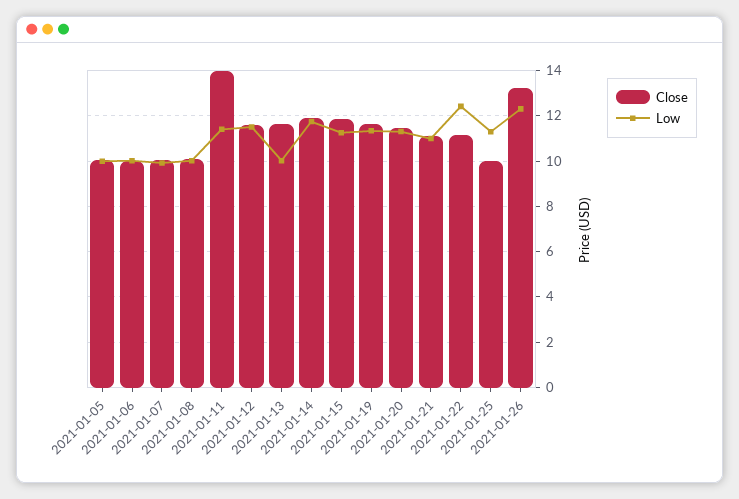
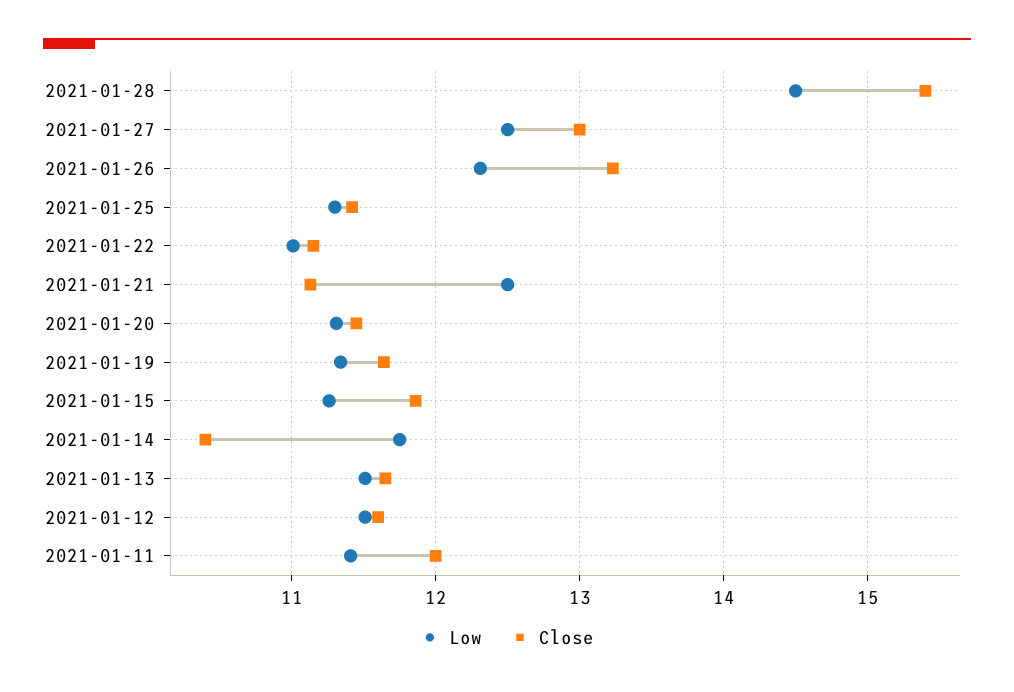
Close, 2021-01-05: 10 -> none
Low, 2021-01-05: 10 -> none
Close, 2021-01-06: 10 -> none
Low, 2021-01-06: 10 -> none
Close, 2021-01-07: 10 -> none
Low, 2021-01-07: 10 -> none
Close, 2021-01-08: 10 -> none
Low, 2021-01-08: 10 -> none
Close, 2021-01-11: 14 -> 12
Low, 2021-01-13: 10 -> 11.5
Close, 2021-01-14: 12 -> 10.4
Low, 2021-01-21: 11 -> 12.5
Low, 2021-01-22: 12.5 -> 11
Close, 2021-01-25: 10 -> 11.4
Low, 2021-01-28: none -> 14.5
Close, 2021-01-28: none -> 15.4
Low, 2021-01-27: none -> 12.5
Close, 2021-01-27: none -> 13

